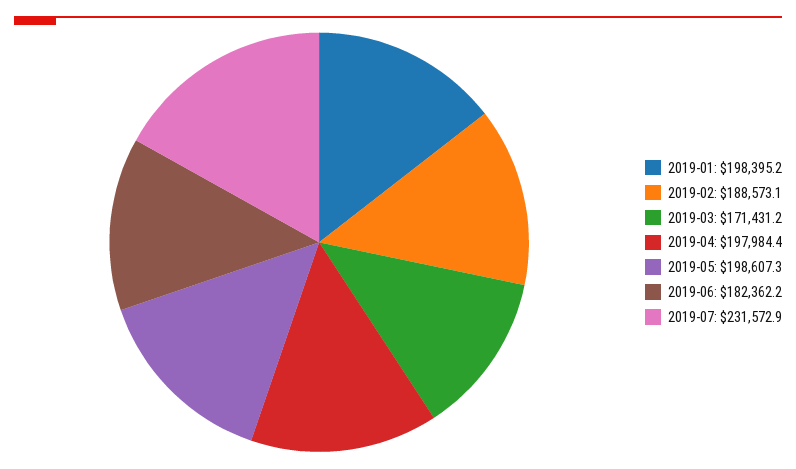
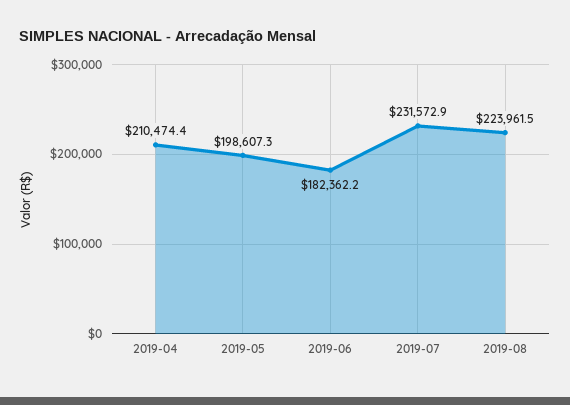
2019-01: 198395.2 -> none
2019-02: 188573.1 -> none
2019-03: 171431.2 -> none
2019-04: 197984.4 -> 210474.4
2019-08: none -> 223961.5

